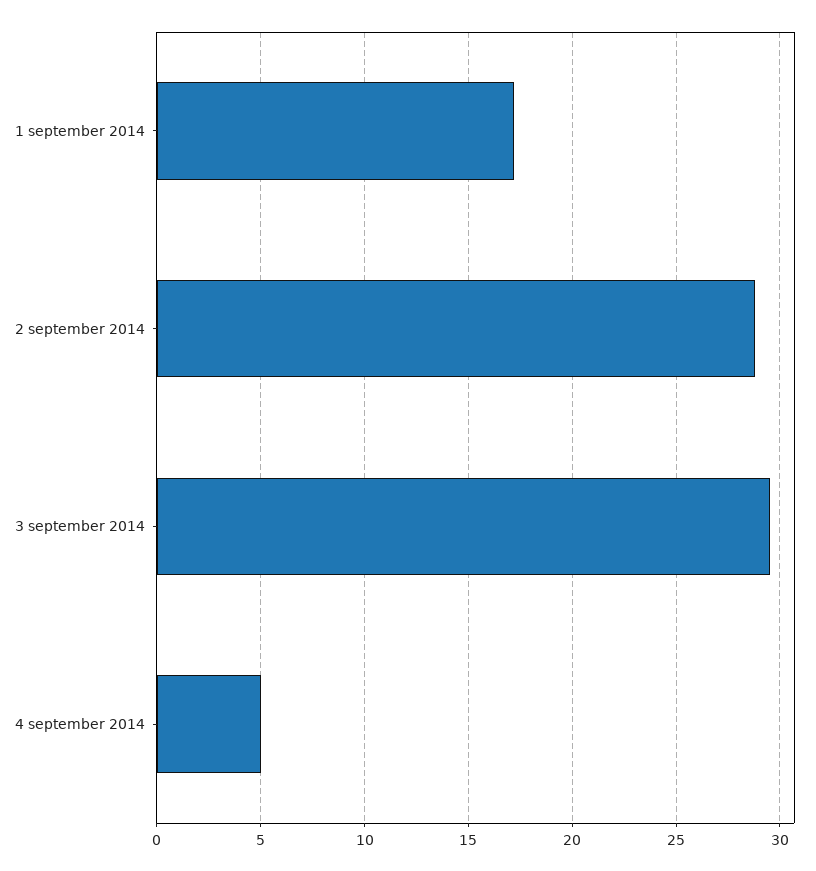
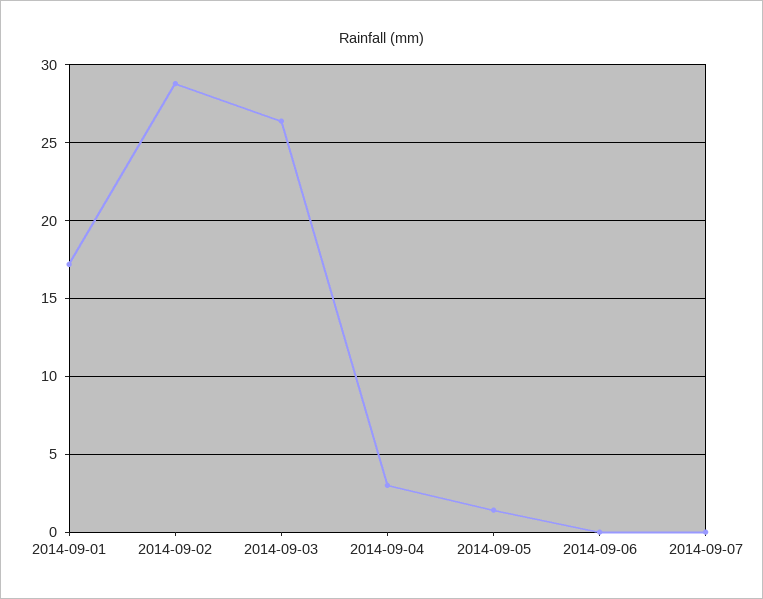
3 september 2014: 29.5 -> 26.5
4 september 2014: 5 -> 3
2014-09-05: none -> 1.5
2014-09-06: none -> 0
2014-09-07: none -> 0

